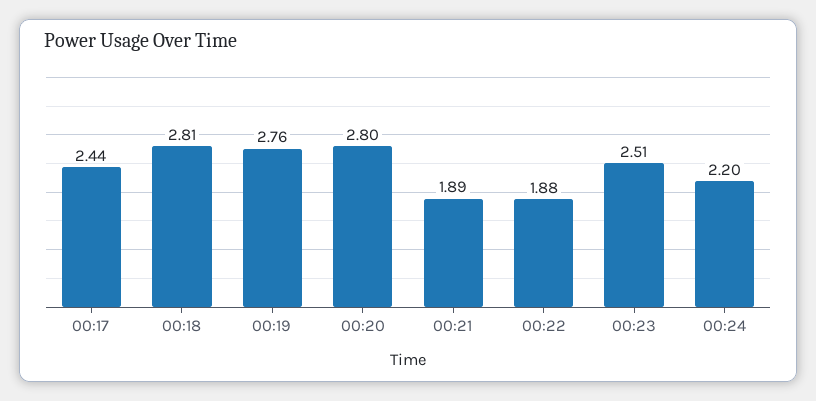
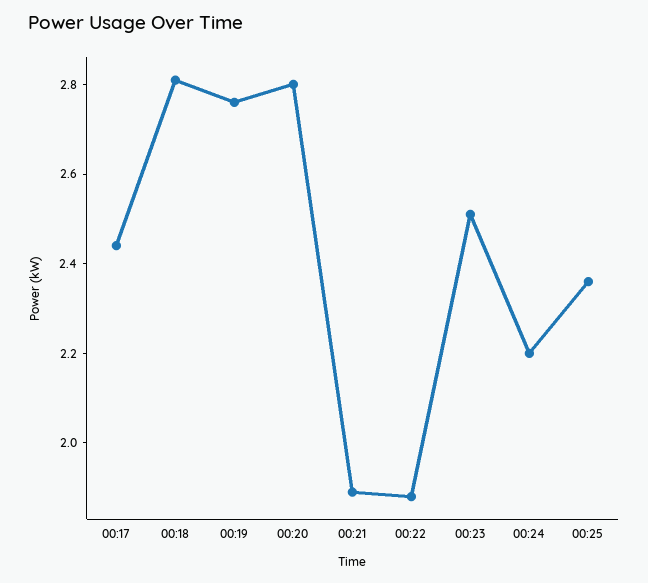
00:25: none -> 2.35

